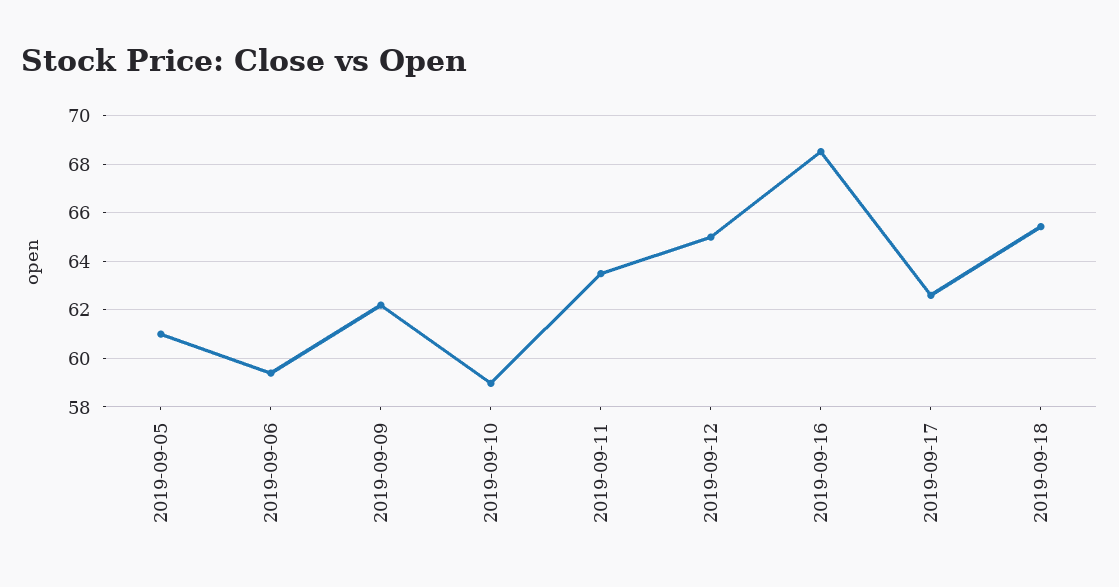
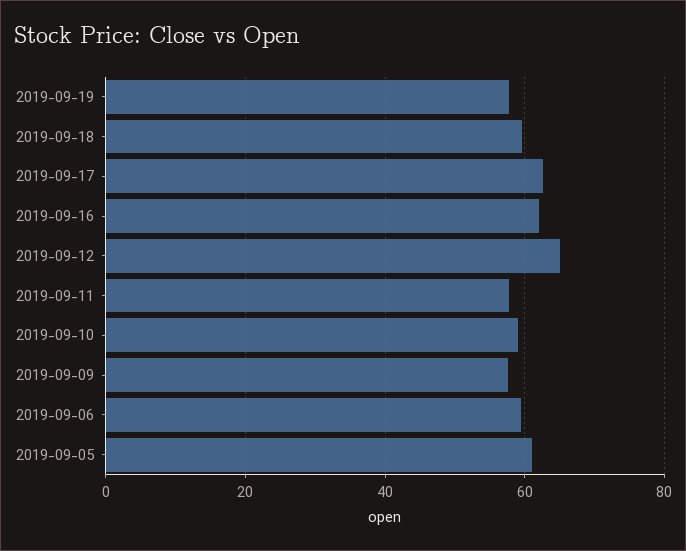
2019-09-09: 62.25 -> 58
2019-09-11: 63.5 -> 58
2019-09-16: 68.5 -> 62
2019-09-18: 65.5 -> 60
2019-09-19: none -> 58

